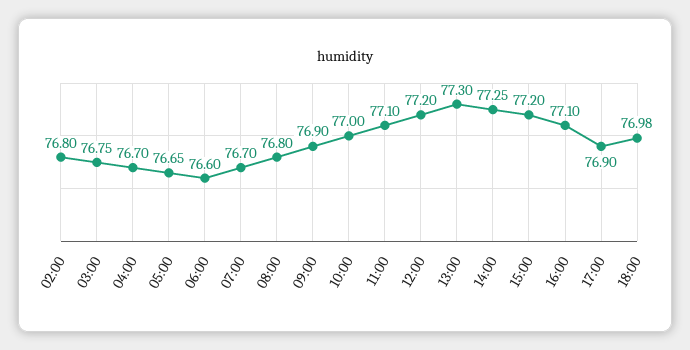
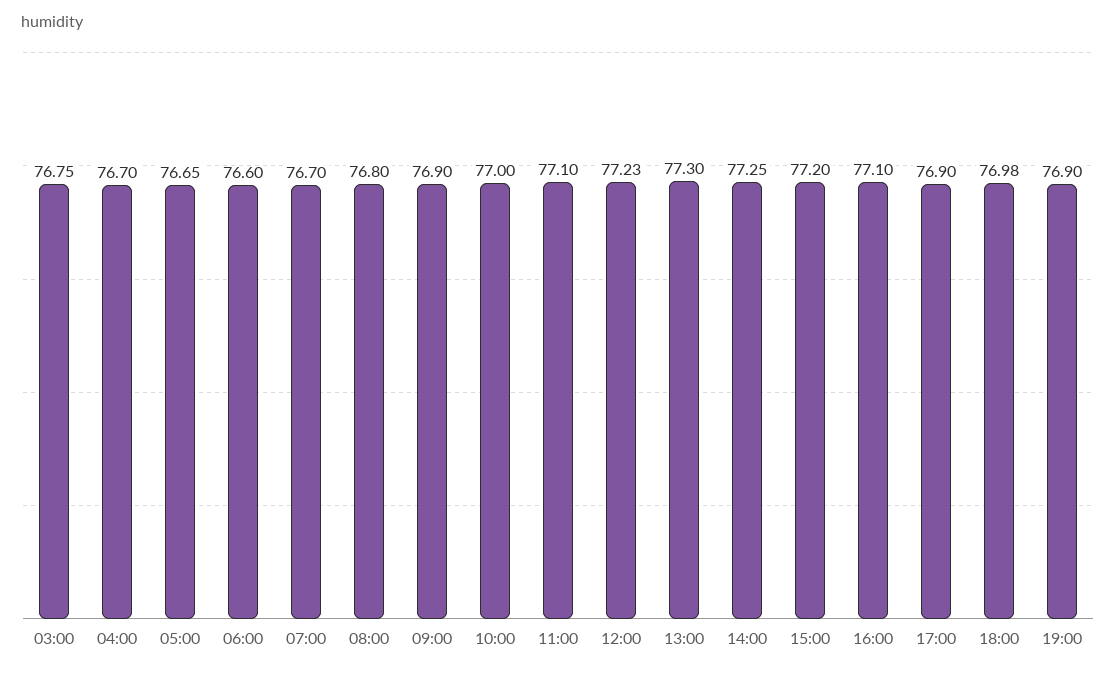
02:00: 76.8 -> none
12:00: 77.2 -> 77.23
19:00: none -> 76.9

